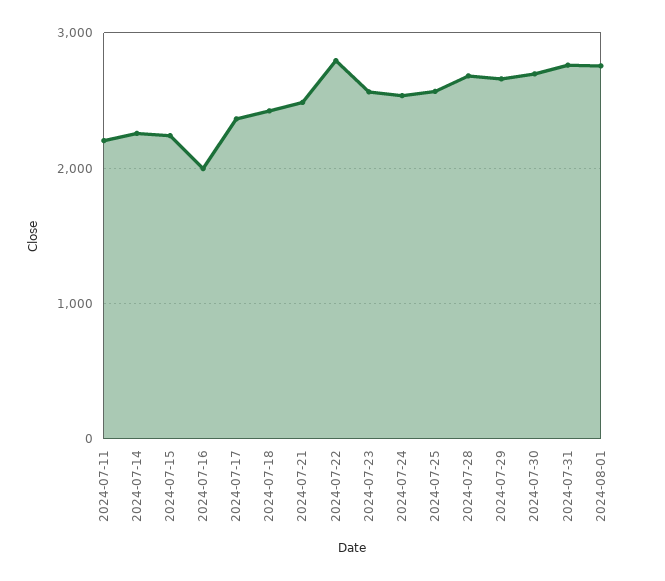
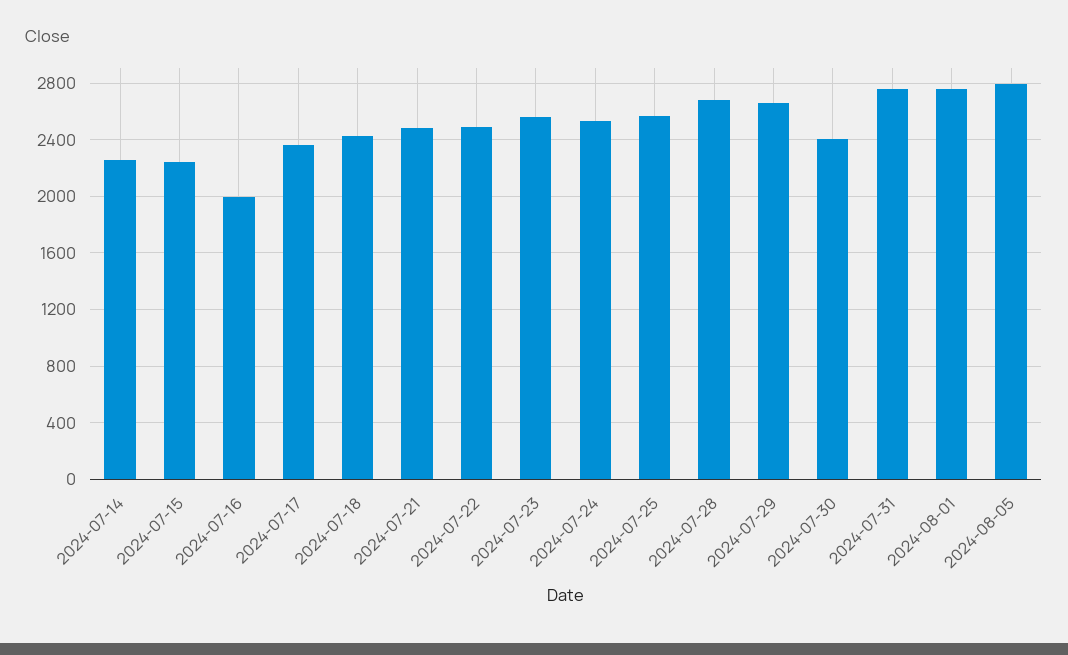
2024-07-11: 2200 -> none
2024-07-22: 2800 -> 2500
2024-07-30: 2700 -> 2400
2024-08-05: none -> 2800

